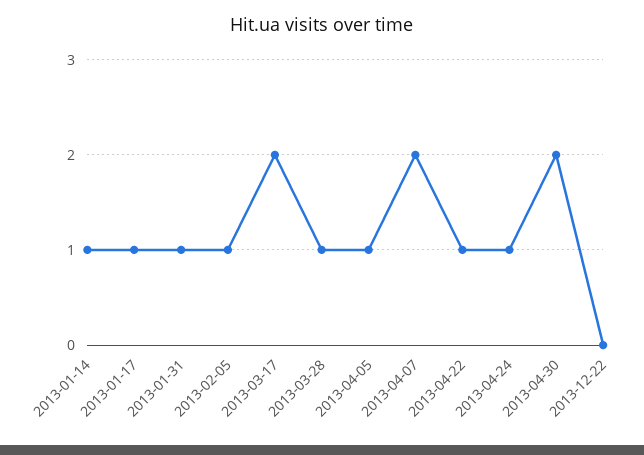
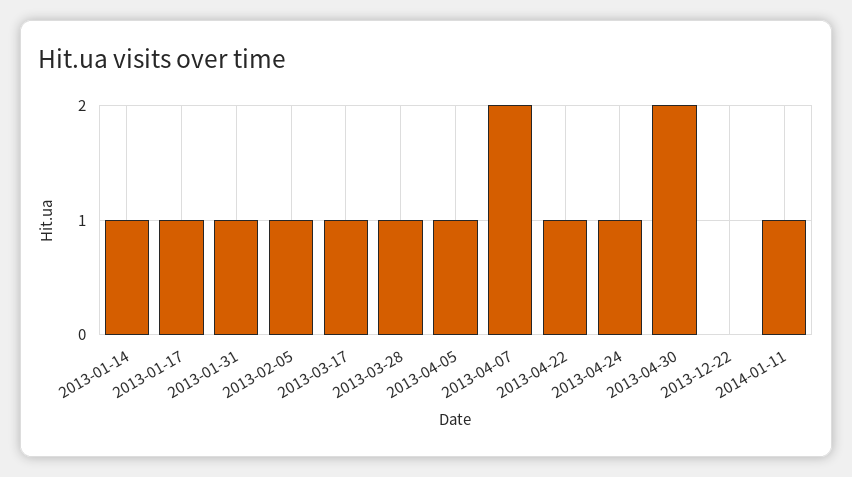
2013-03-17: 2 -> 1
2014-01-11: none -> 1

